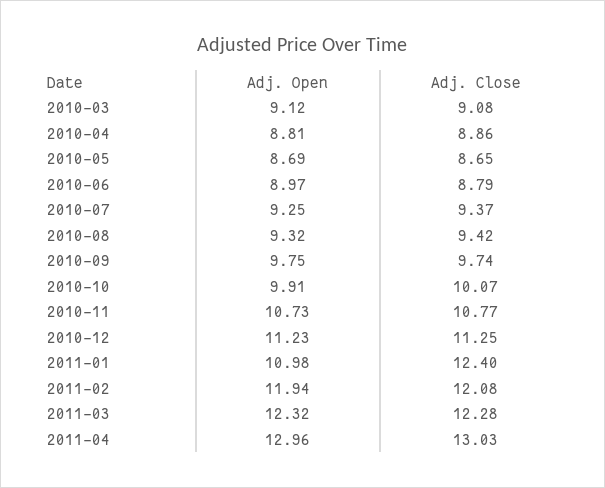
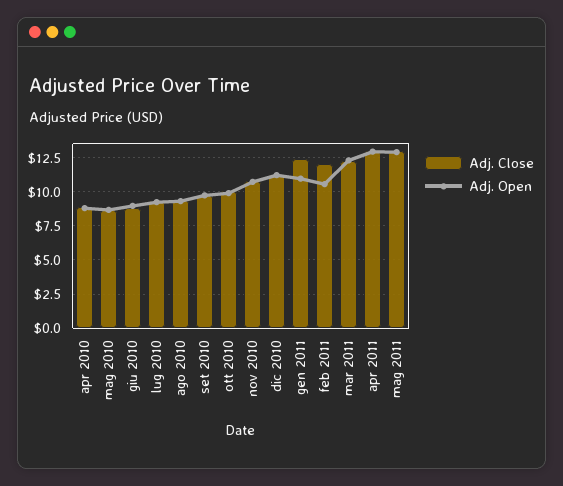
Adj. Open, 2010-03: 9.12 -> none
Adj. Close, 2010-03: 9.08 -> none
Adj. Open, 2011-02: 11.94 -> 10.5
Adj. Close, mag 2011: none -> 13
Adj. Open, mag 2011: none -> 13

